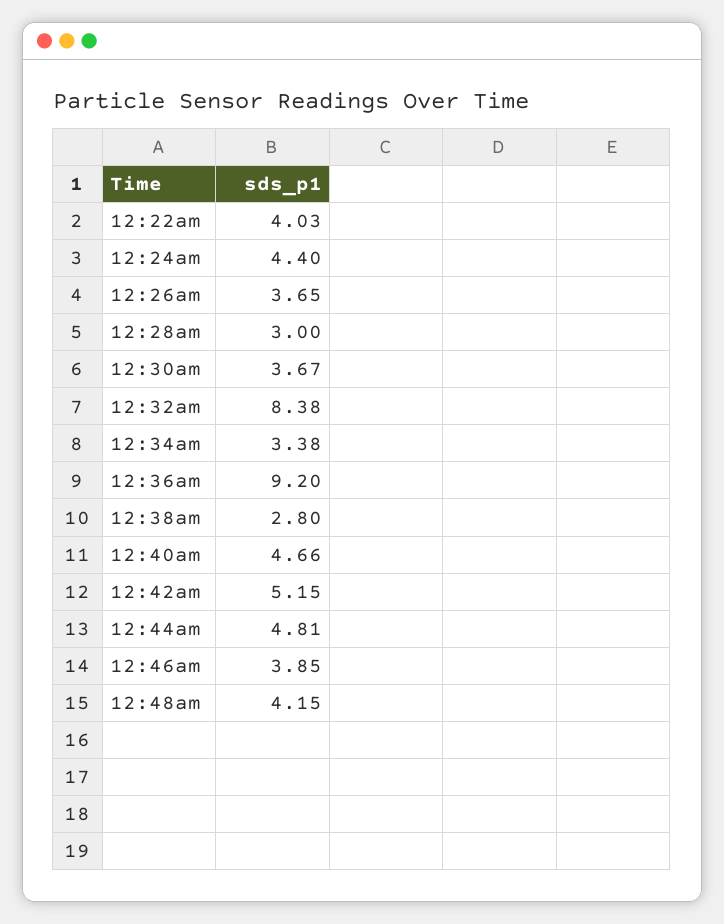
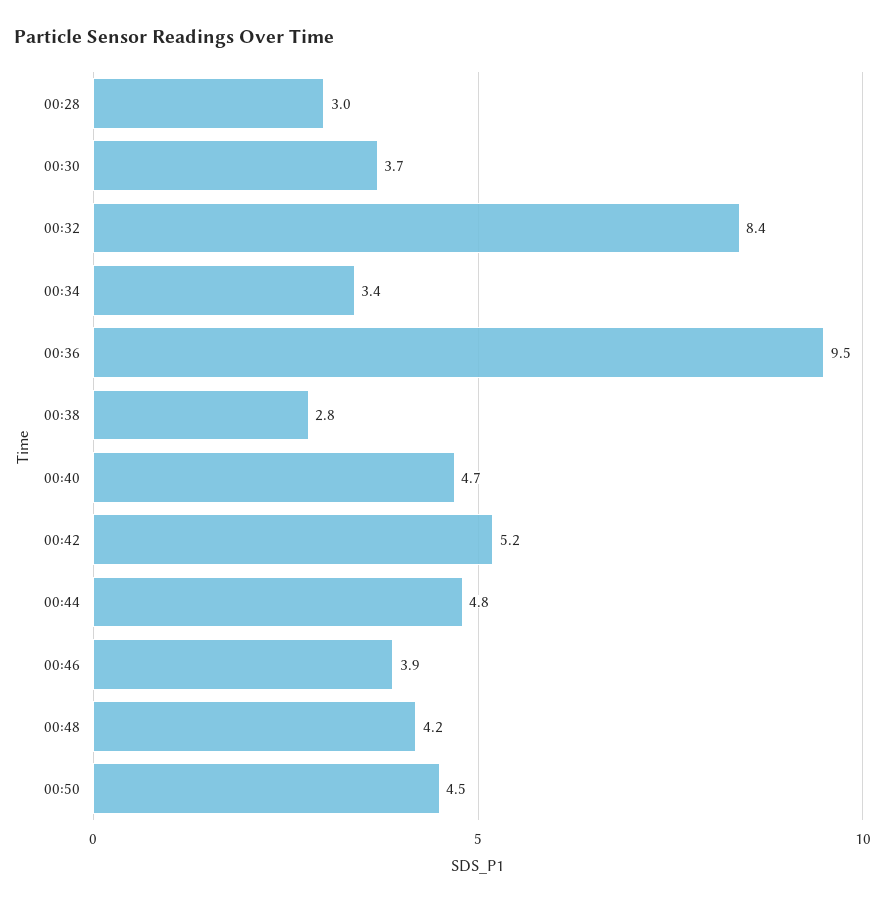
12:22am: 4.03 -> none
12:24am: 4.4 -> none
12:26am: 3.65 -> none
12:36am: 9.2 -> 9.5
00:50: none -> 4.5

